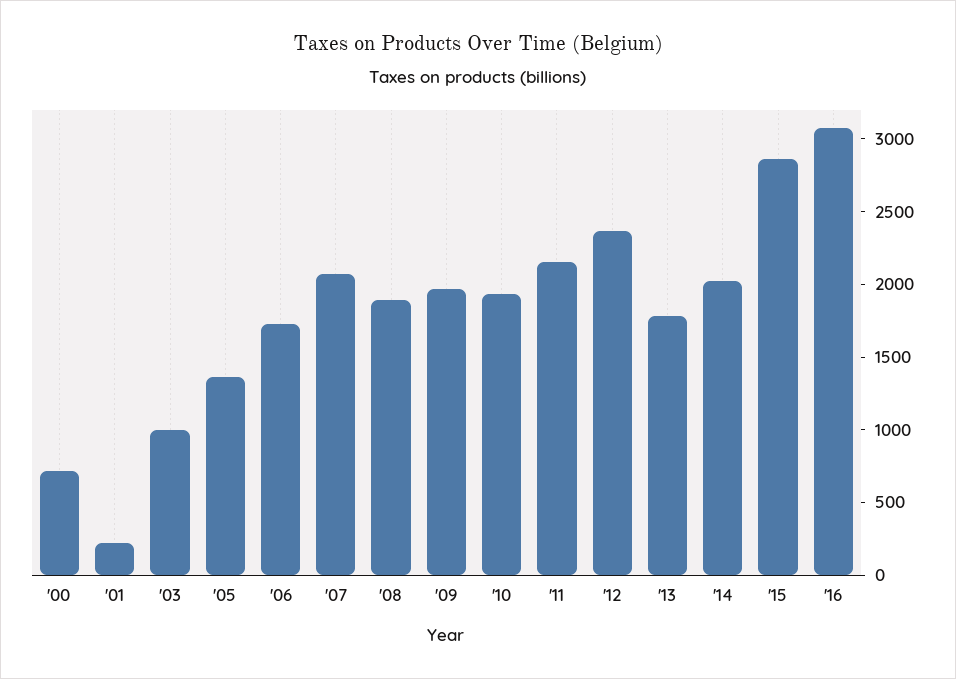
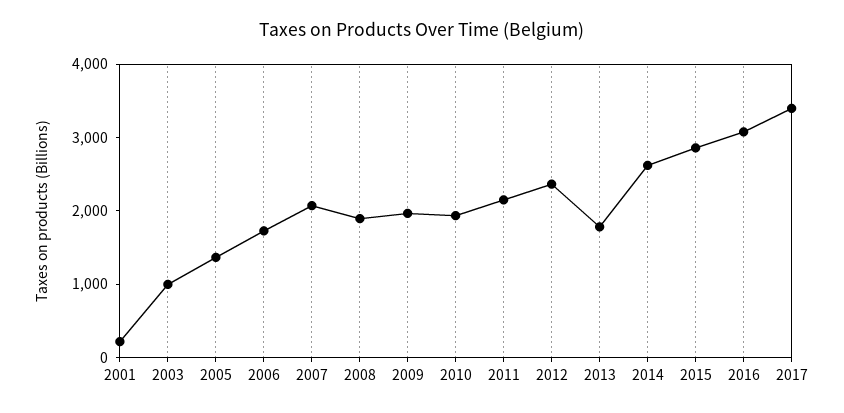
'00: 700 -> none
'14: 2000 -> 2600
2017: none -> 3400

